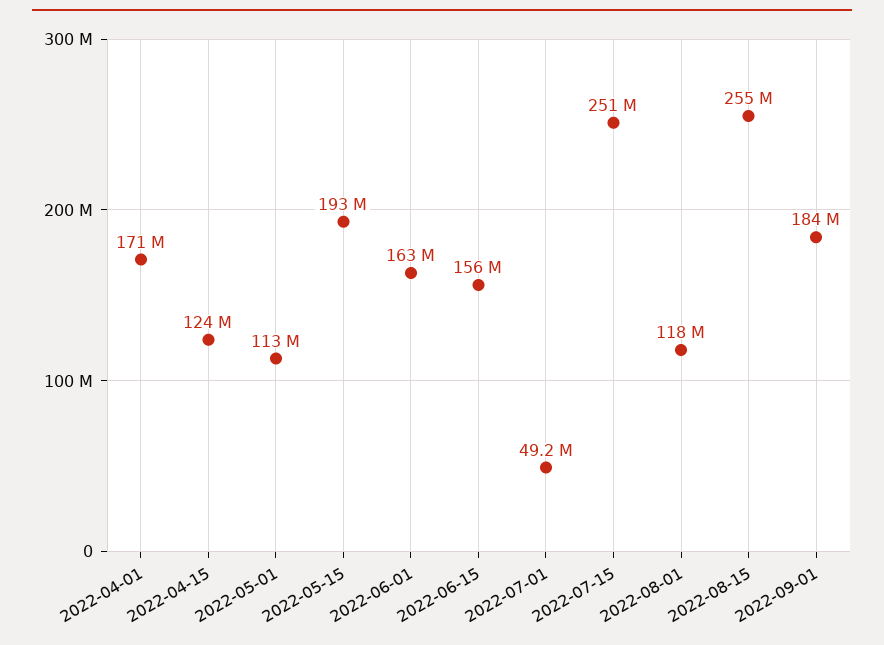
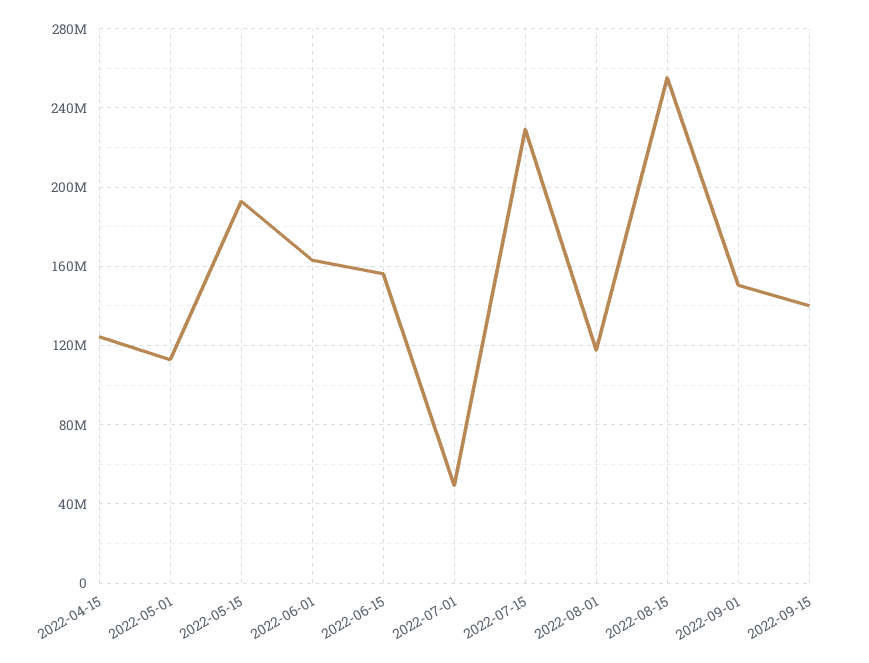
2022-04-01: 171000000 -> none
2022-07-15: 251000000 -> 230000000
2022-09-01: 184000000 -> 150000000
2022-09-15: none -> 140000000

